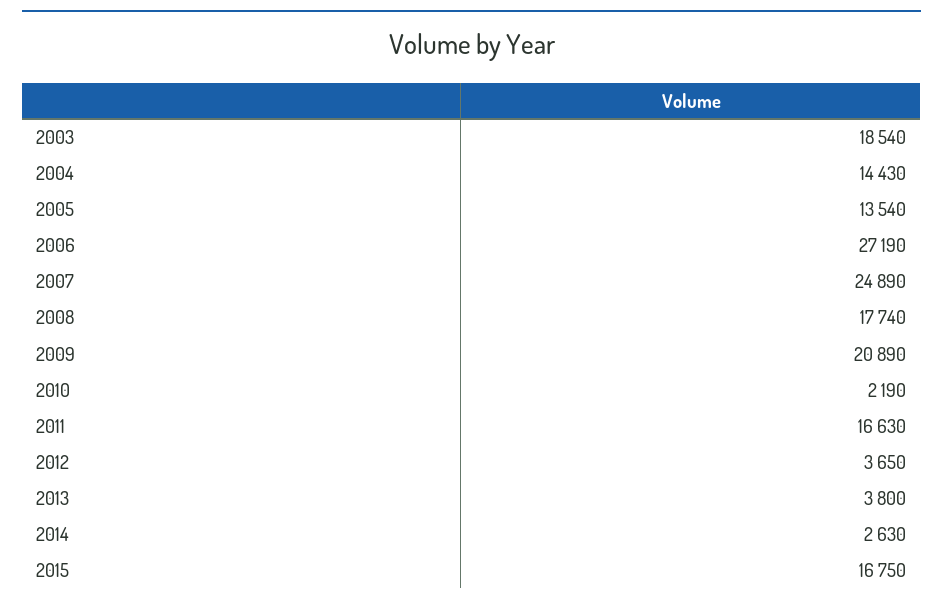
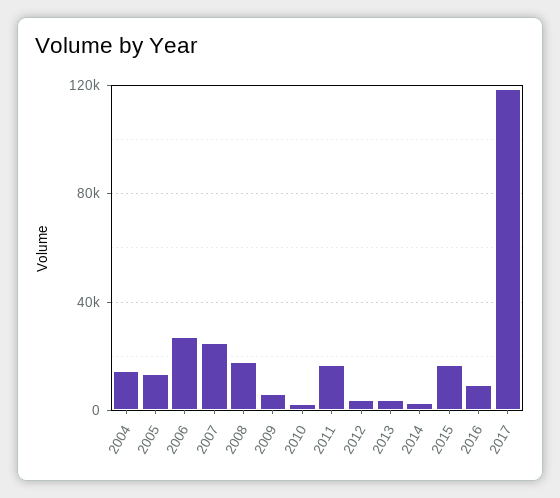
2003: 18540 -> none
2009: 20890 -> 5000
2016: none -> 10000
2017: none -> 120000

